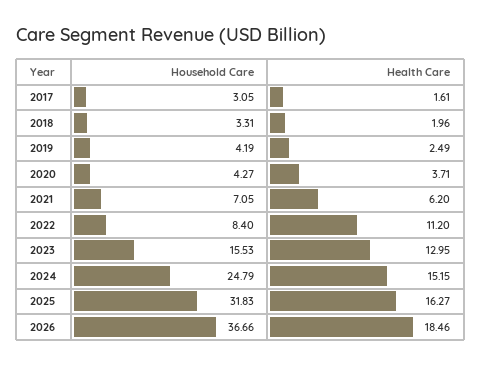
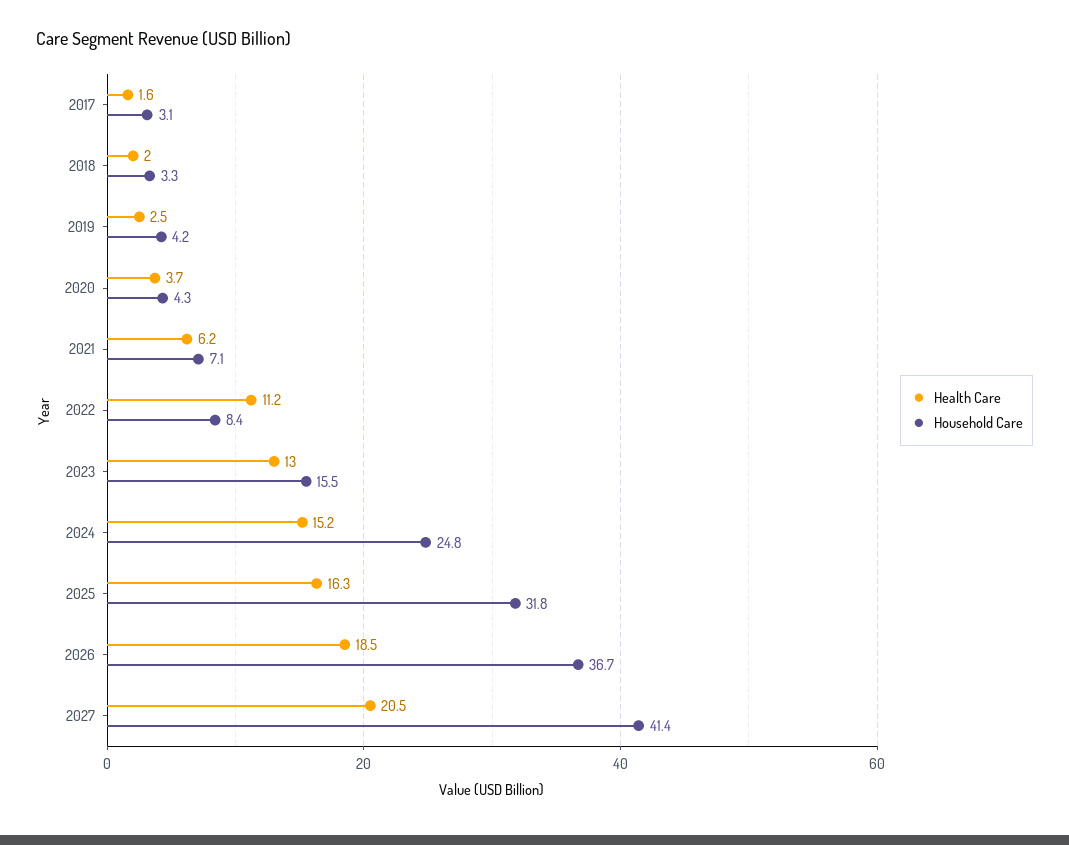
Health Care, 2027: none -> 20.5
Household Care, 2027: none -> 41.4

